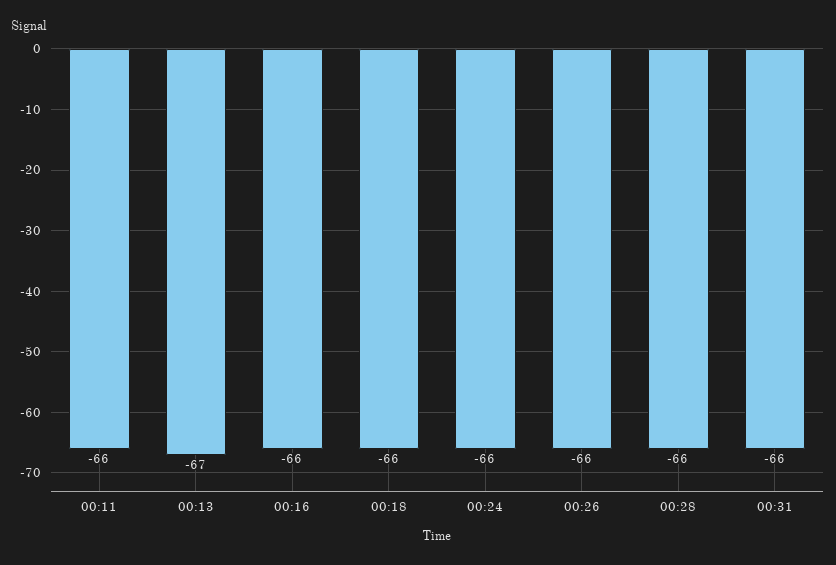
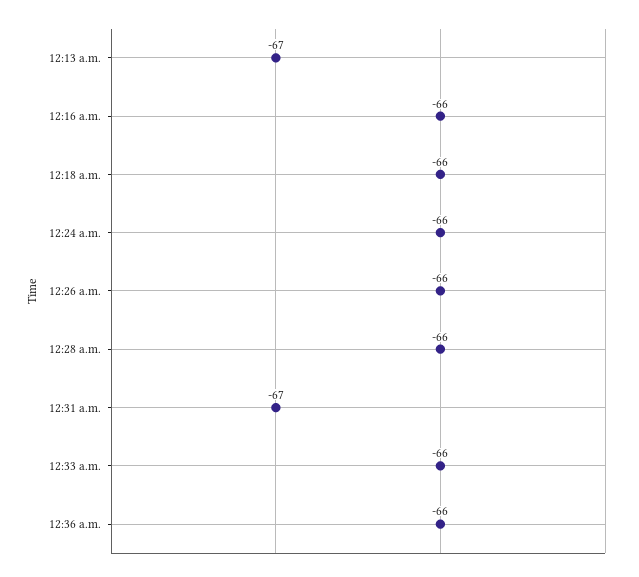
00:11: -66 -> none
00:31: -66 -> -67
12:33 a.m.: none -> -66
12:36 a.m.: none -> -66

